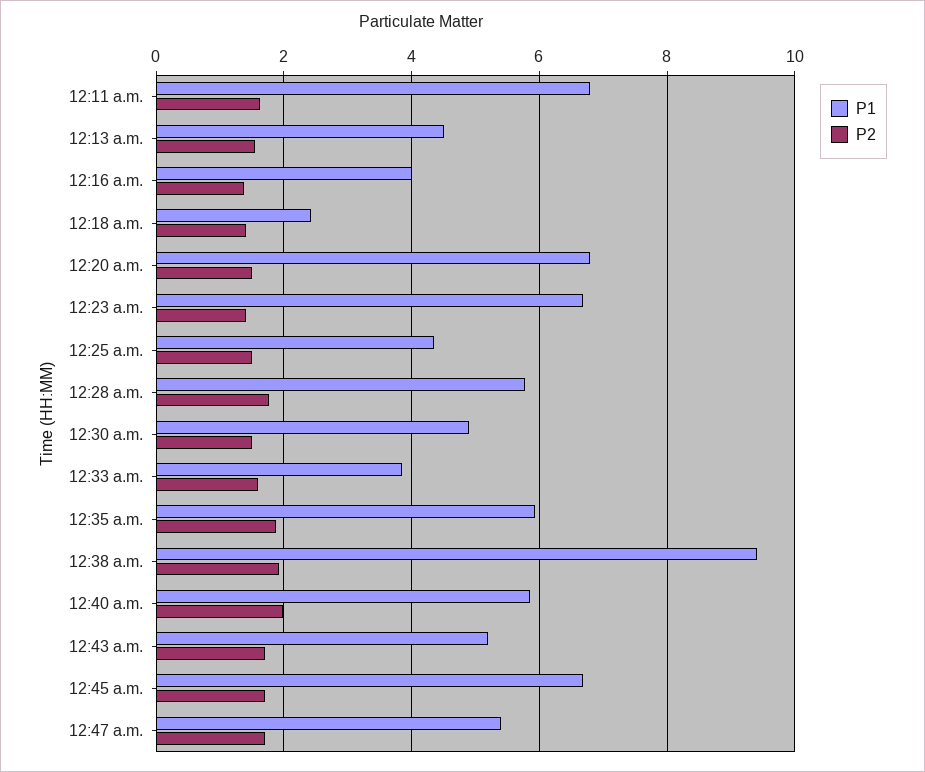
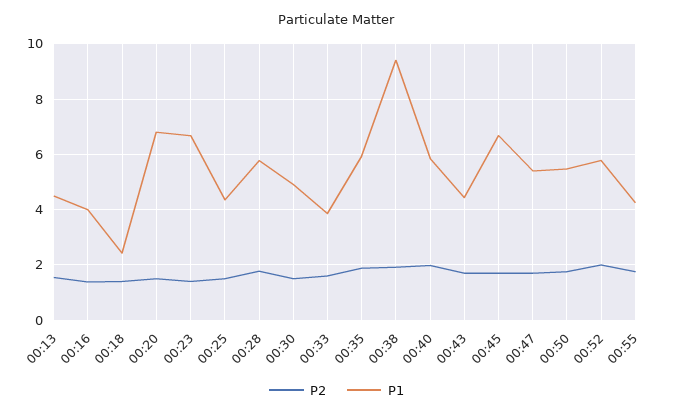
P1, 12:11 a.m.: 6.8 -> none
P2, 12:11 a.m.: 1.6 -> none
P1, 12:43 a.m.: 5.2 -> 4.5
P2, 00:50: none -> 1.75
P1, 00:50: none -> 5.5
P2, 00:52: none -> 2
P1, 00:52: none -> 5.75
P2, 00:55: none -> 1.75
P1, 00:55: none -> 4.25

